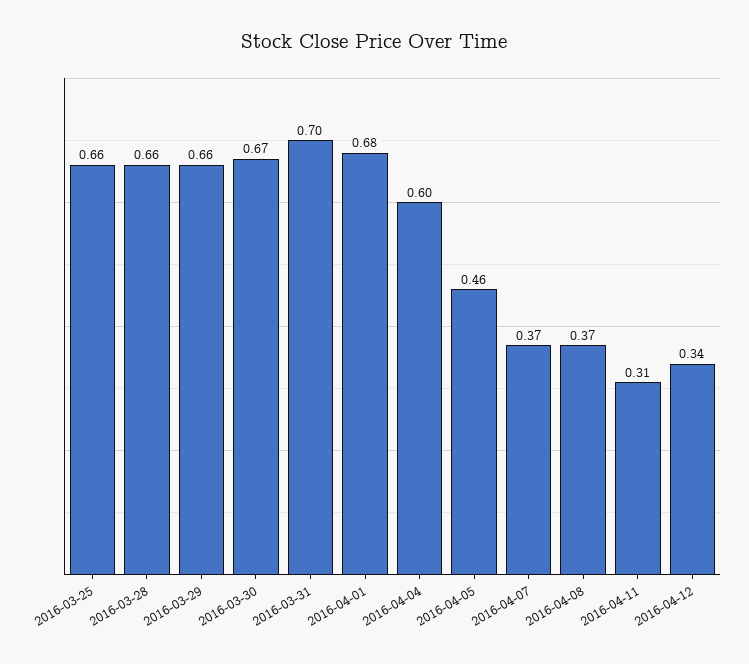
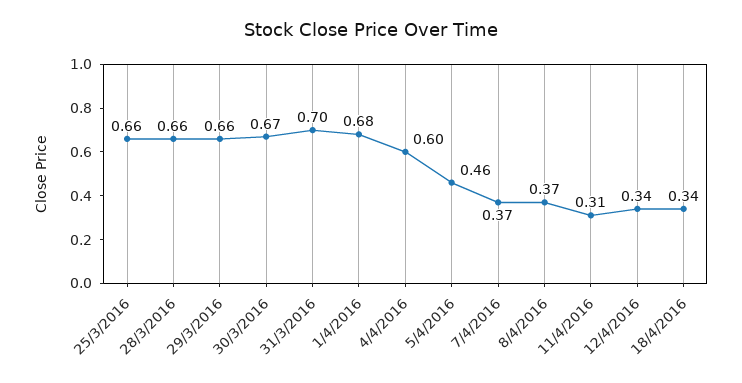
18/4/2016: none -> 0.34

